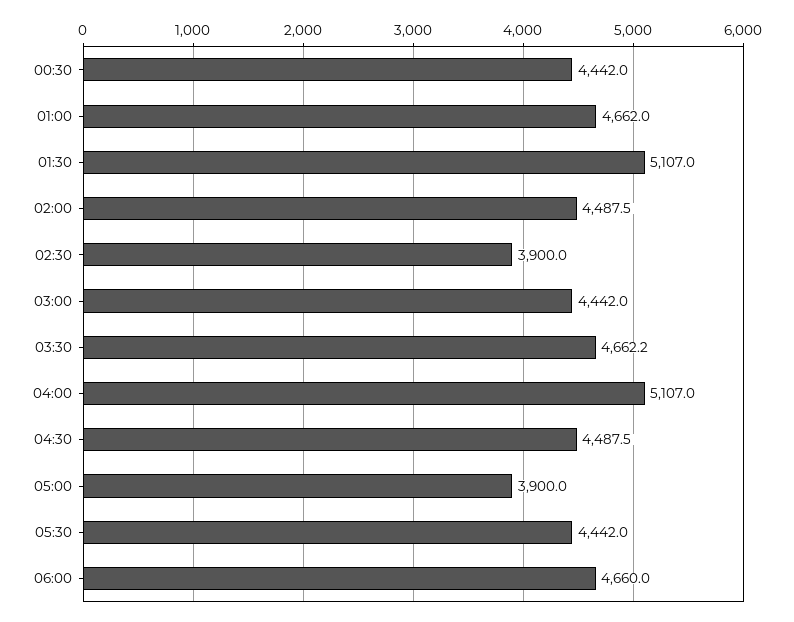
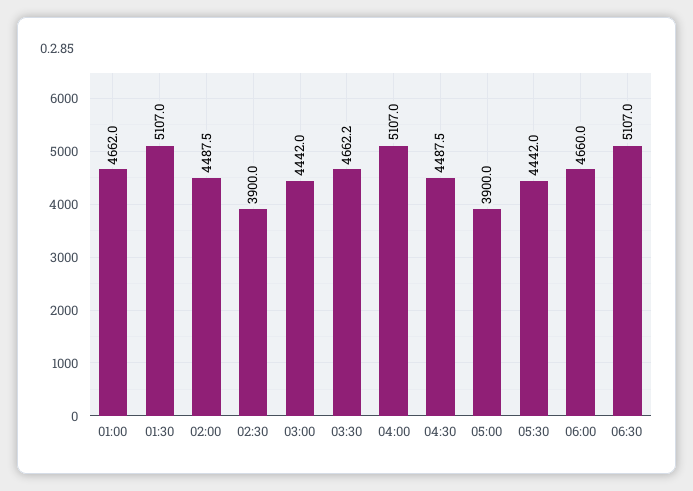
00:30: 4442 -> none
06:30: none -> 5107

